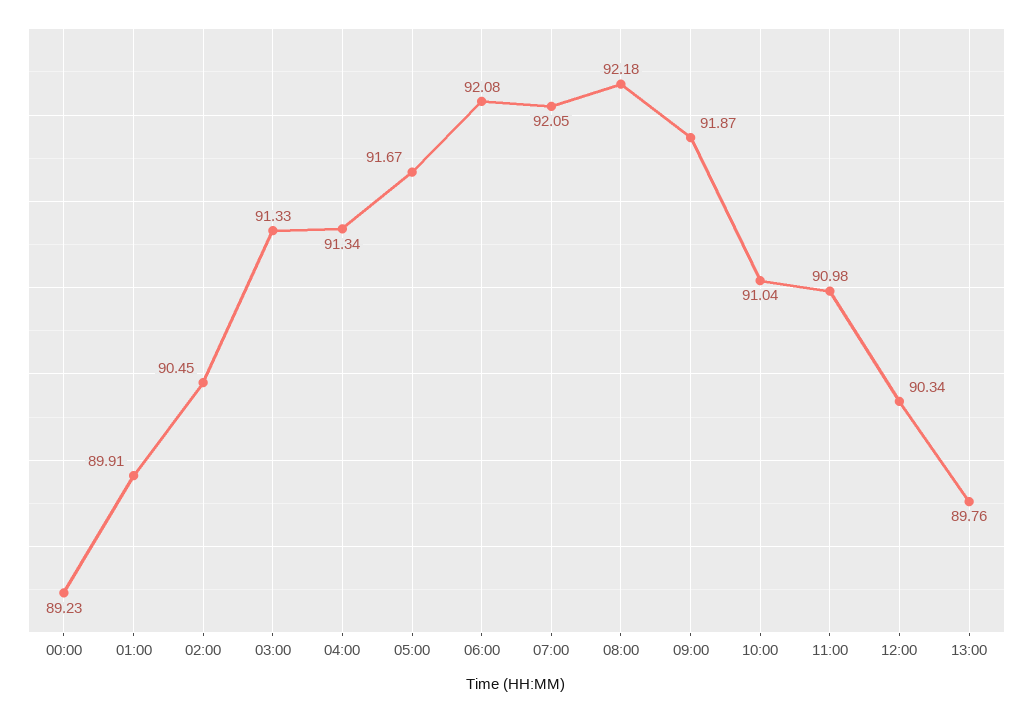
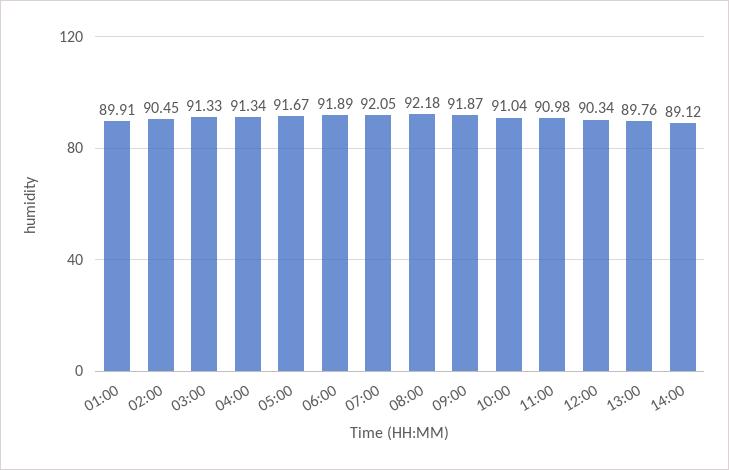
00:00: 89.23 -> none
06:00: 92.08 -> 91.89
14:00: none -> 89.12

